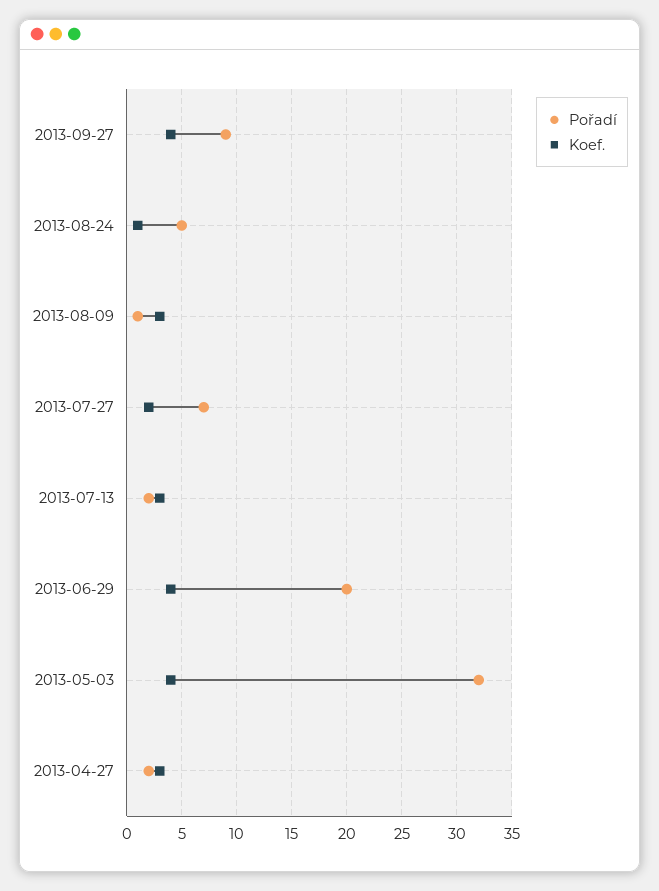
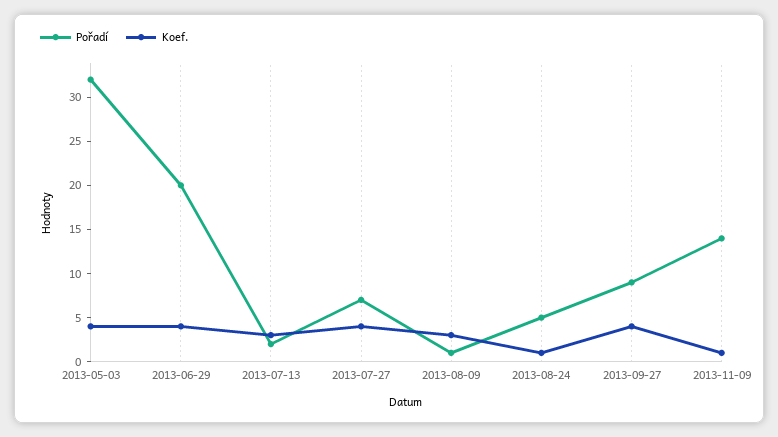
Koef., 2013-07-27: 2 -> 4
Pořadí, 2013-04-27: 2 -> none
Koef., 2013-04-27: 3 -> none
Pořadí, 2013-11-09: none -> 14
Koef., 2013-11-09: none -> 1

